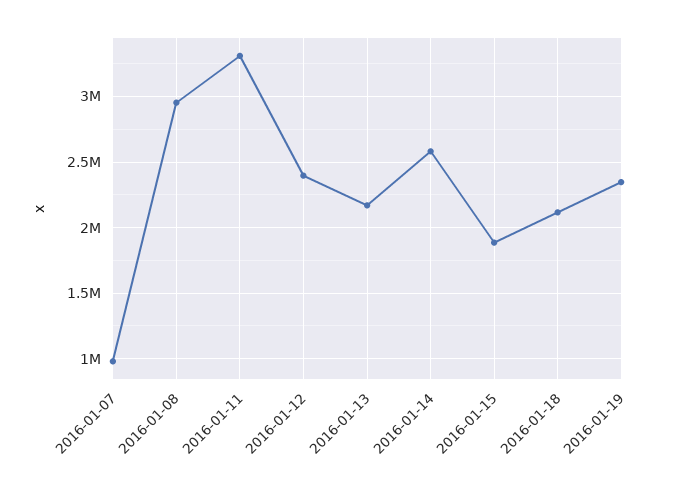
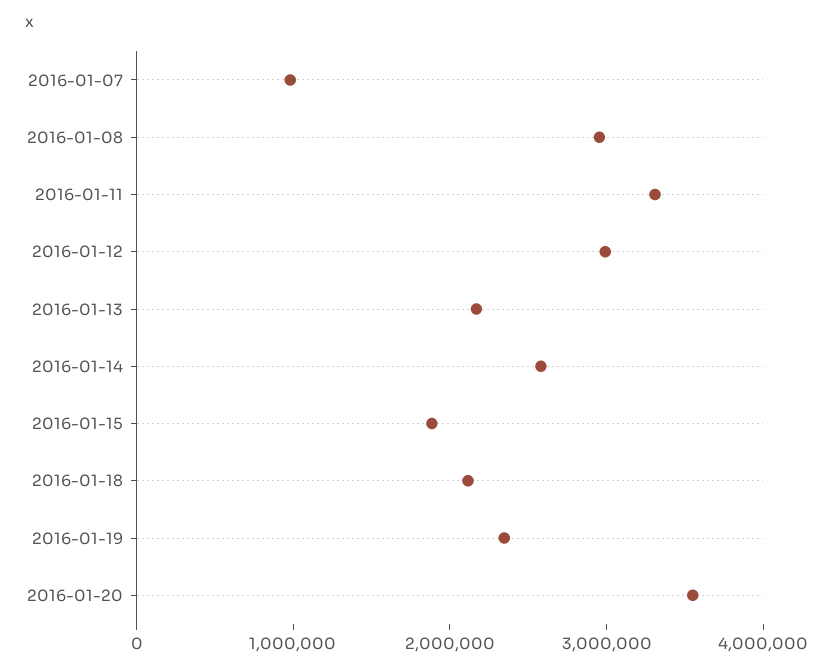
2016-01-12: 2400000 -> 3000000
2016-01-20: none -> 3600000

